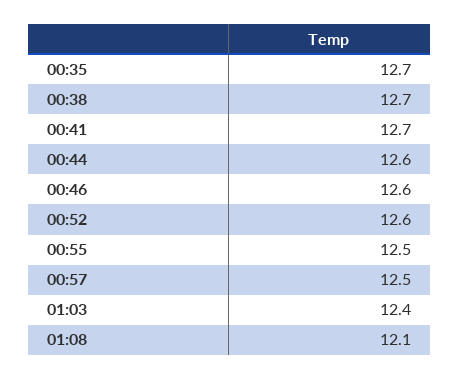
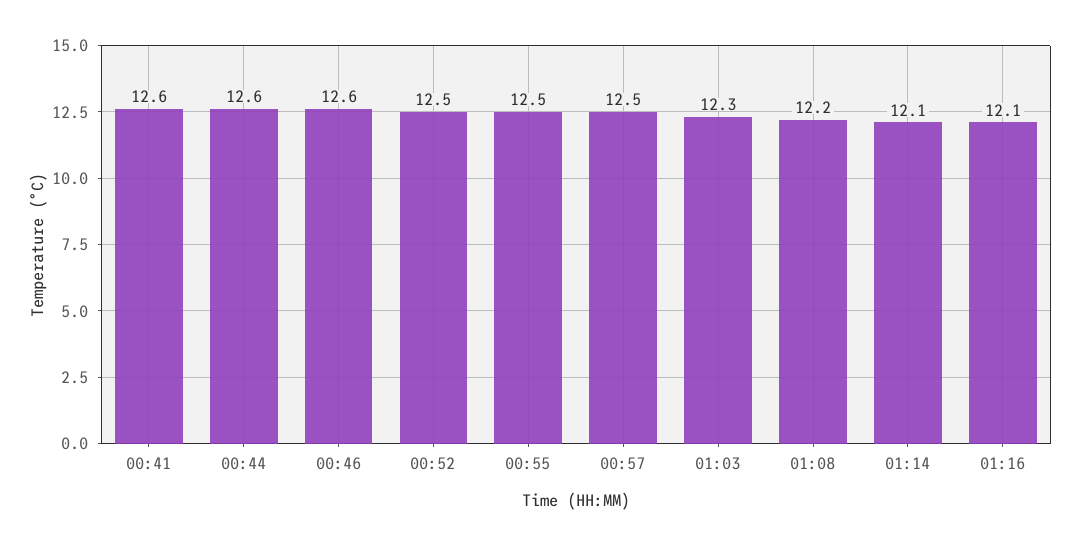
00:35: 12.7 -> none
00:38: 12.7 -> none
00:41: 12.7 -> 12.6
00:52: 12.6 -> 12.5
01:03: 12.4 -> 12.3
01:08: 12.1 -> 12.2
01:14: none -> 12.1
01:16: none -> 12.1

